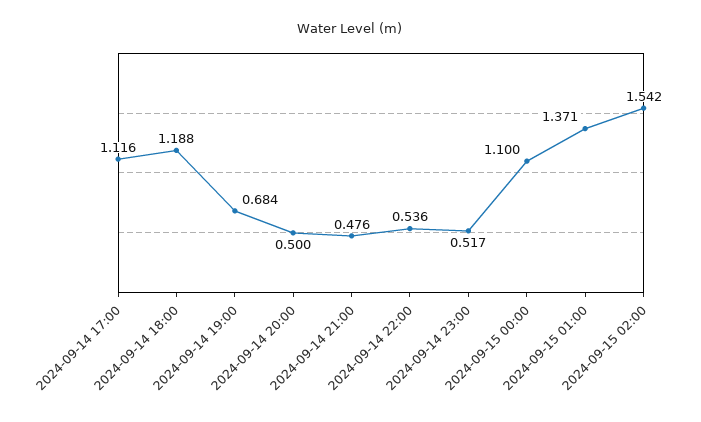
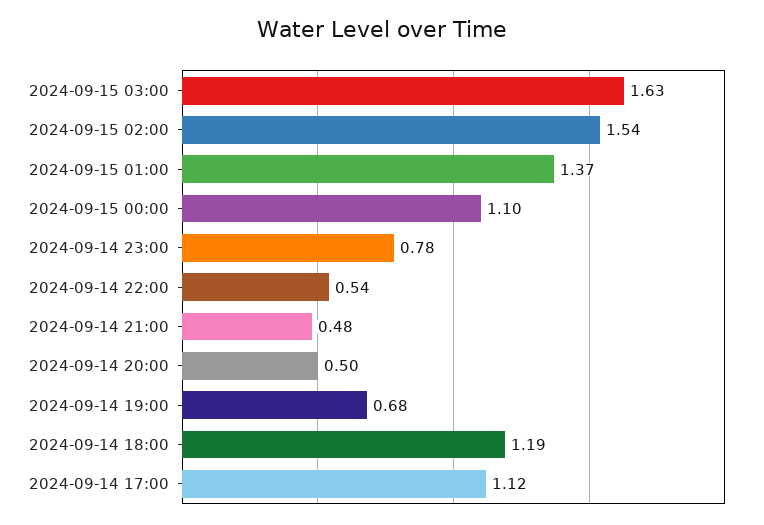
2024-09-14 23:00: 0.517 -> 0.78
2024-09-15 03:00: none -> 1.63

